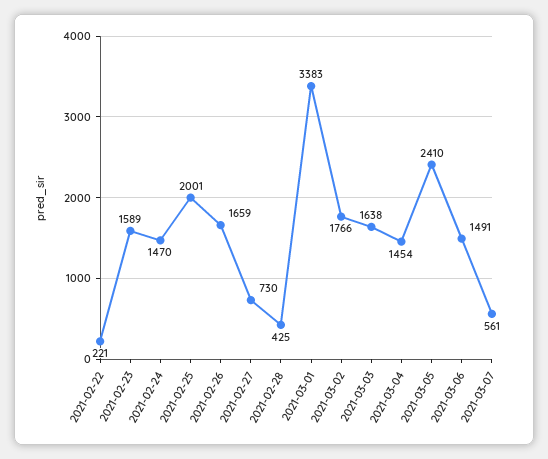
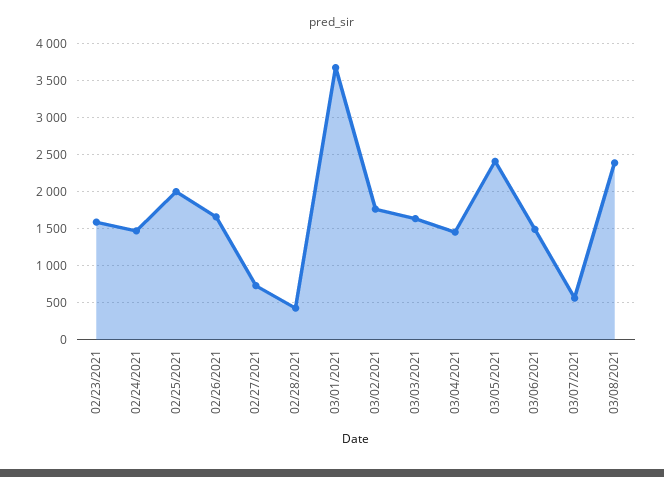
2021-02-22: 221 -> none
2021-03-01: 3383 -> 3700
03/08/2021: none -> 2400

